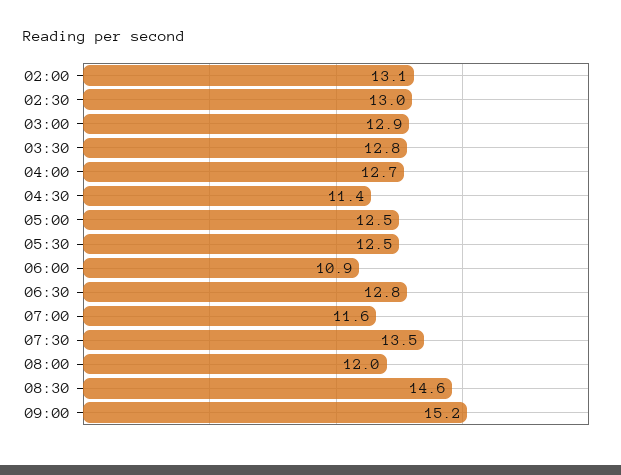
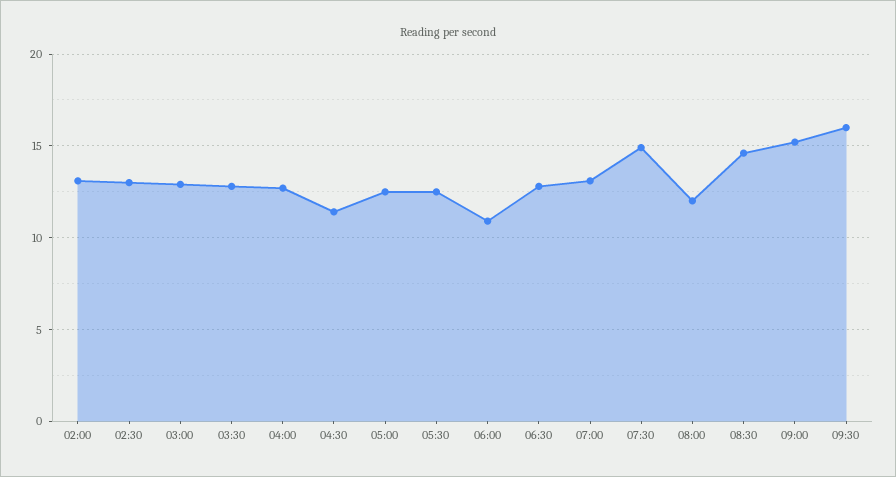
07:00: 11.6 -> 13
07:30: 13.5 -> 15
09:30: none -> 16

